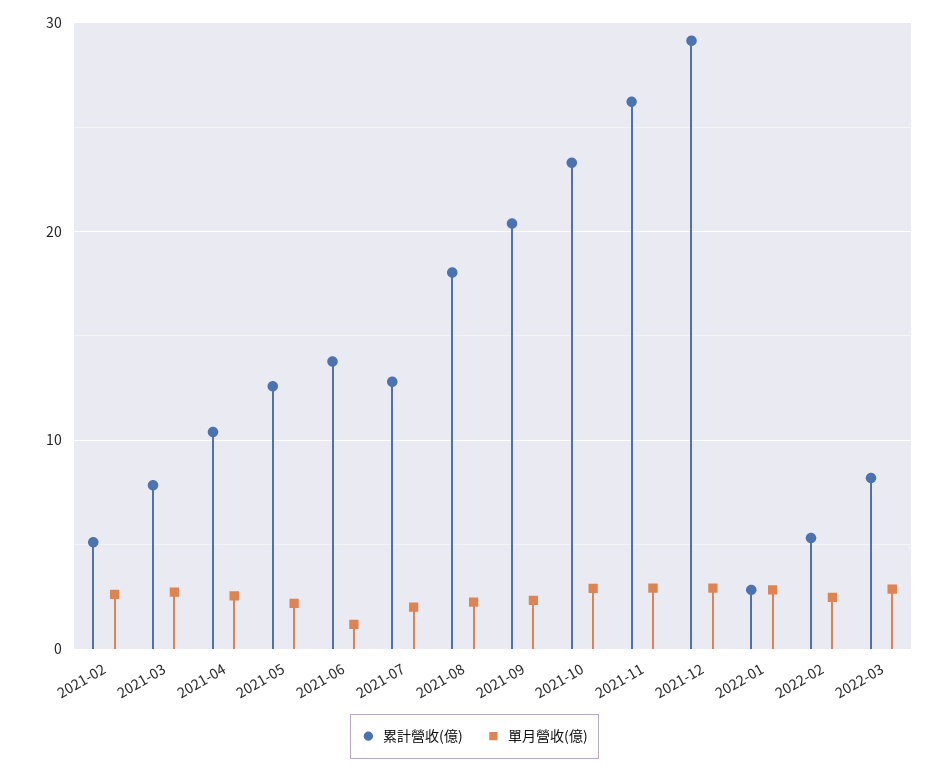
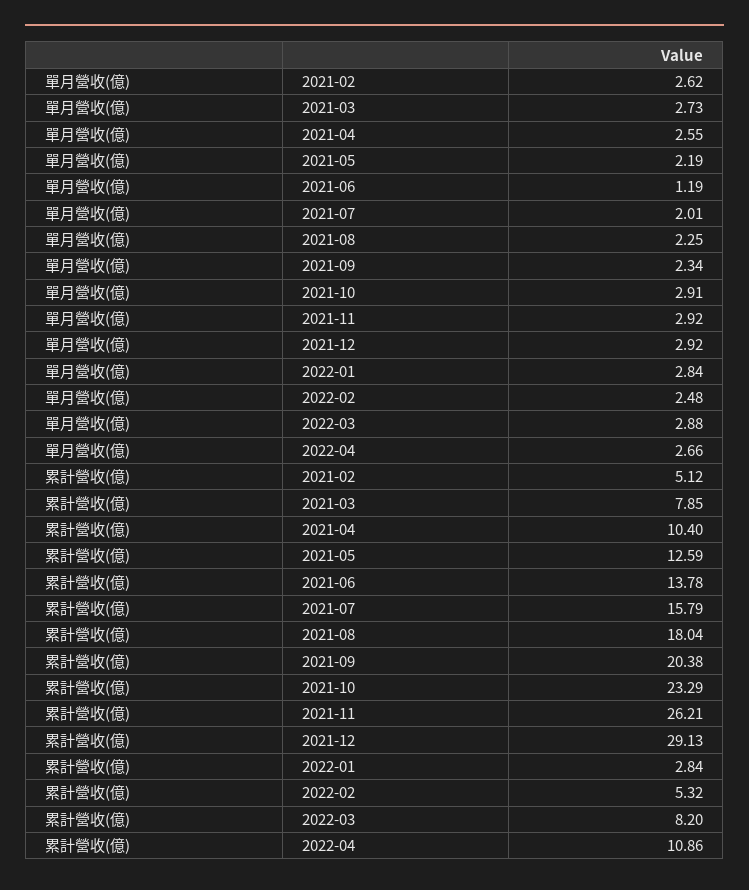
累計營收(億), 2021-07: 13 -> 15.79
單月營收(億), 2022-04: none -> 2.66
累計營收(億), 2022-04: none -> 10.86

